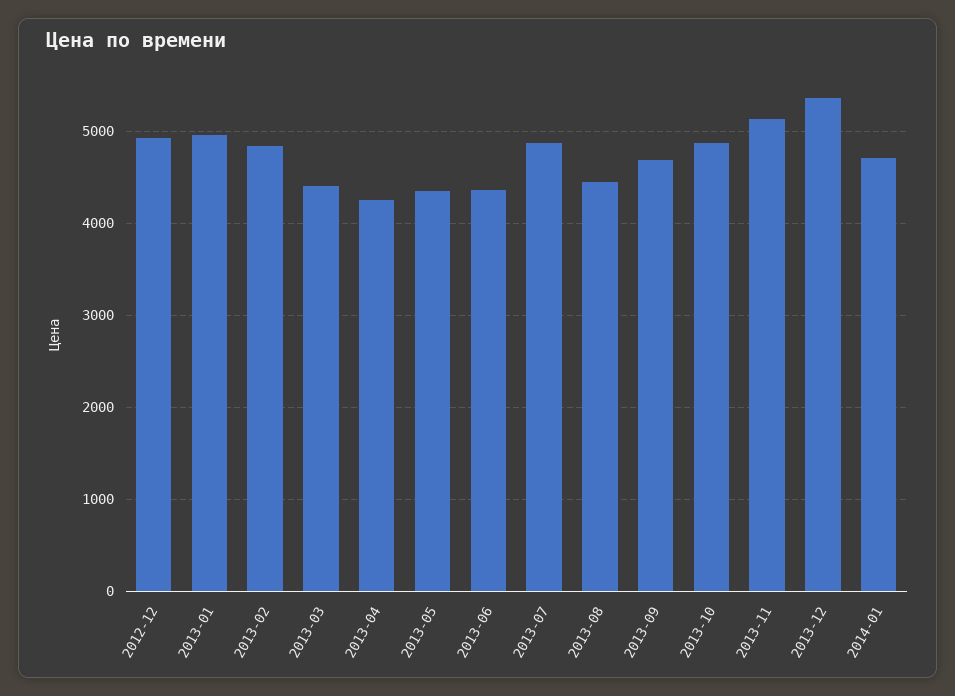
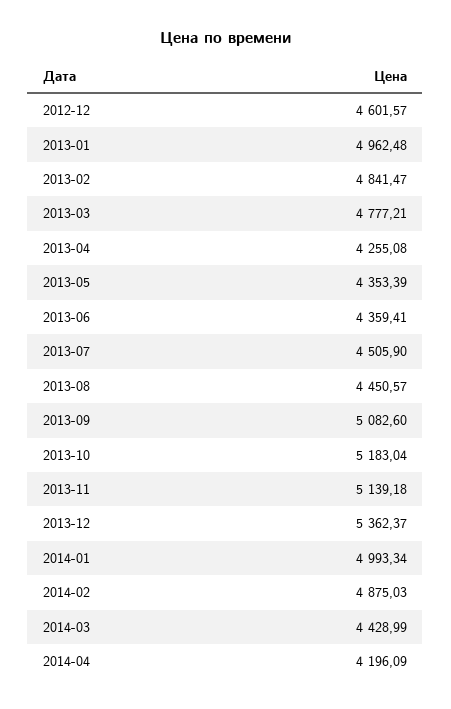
2012-12: 4900 -> 4601.57
2013-03: 4400 -> 4777.21
2013-07: 4900 -> 4505.9
2013-09: 4700 -> 5082.6
2013-10: 4900 -> 5183.04
2014-01: 4700 -> 4993.34
2014-02: none -> 4875.03
2014-03: none -> 4428.99
2014-04: none -> 4196.09

